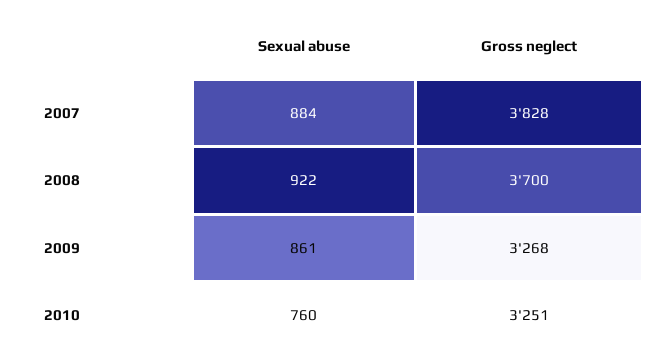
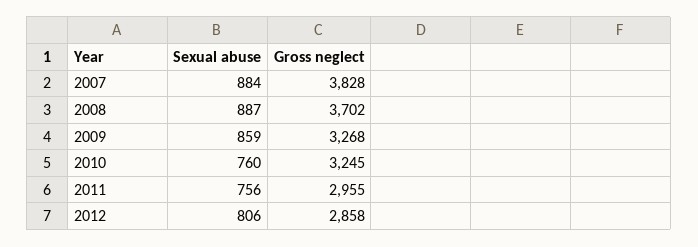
Sexual abuse, 2008: 922 -> 887
Gross neglect, 2008: 3700 -> 3702
Sexual abuse, 2009: 861 -> 859
Gross neglect, 2010: 3251 -> 3245
Sexual abuse, 2011: none -> 756
Gross neglect, 2011: none -> 2955
Sexual abuse, 2012: none -> 806
Gross neglect, 2012: none -> 2858

